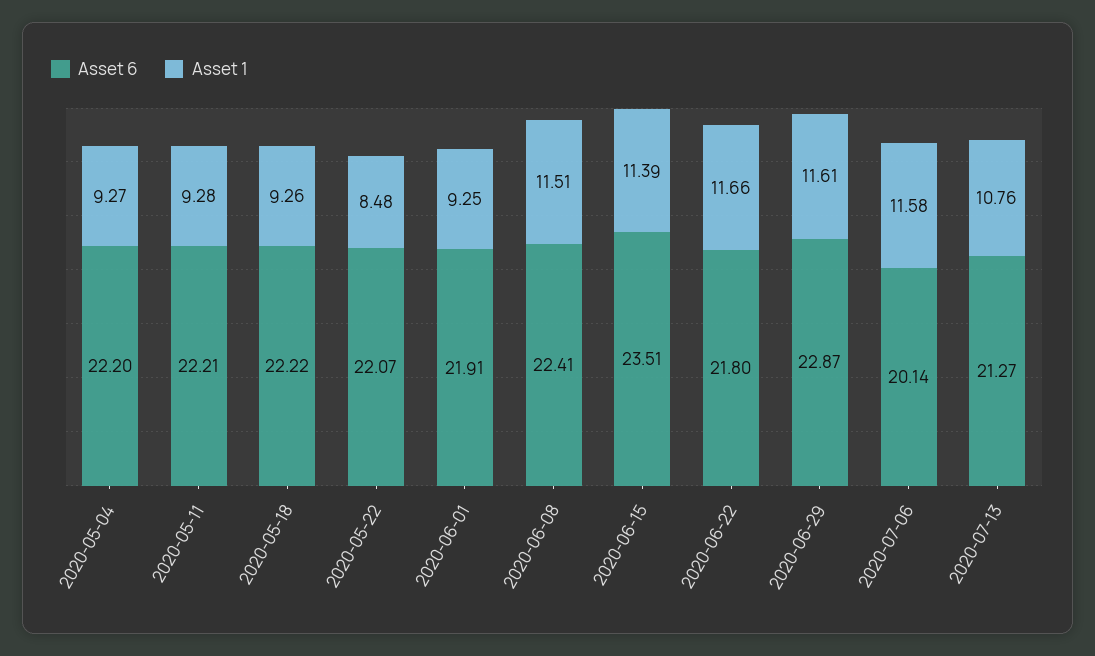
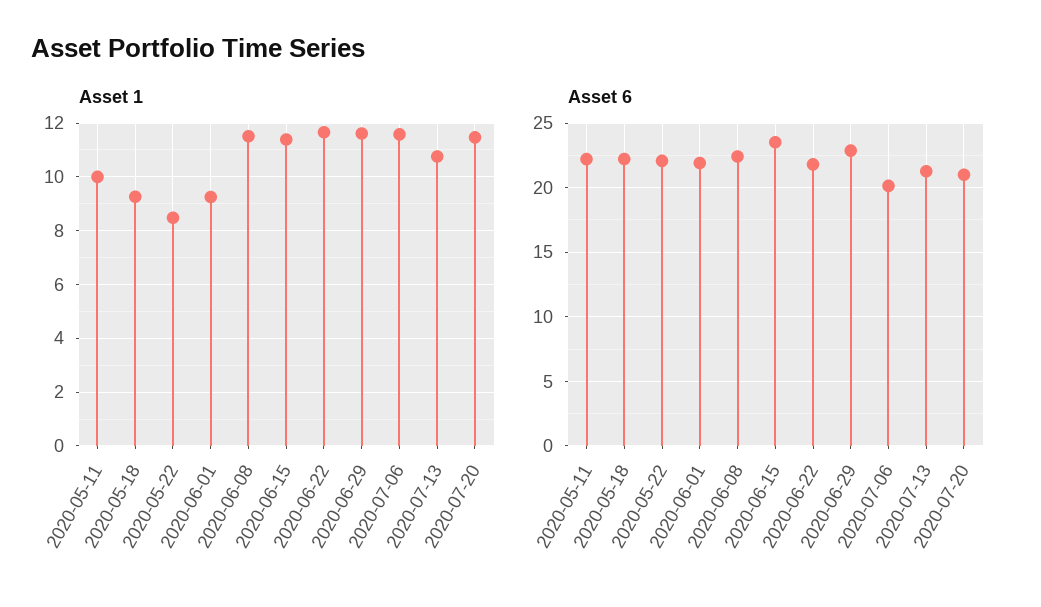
Asset 6, 2020-05-04: 22.2 -> none
Asset 1, 2020-05-04: 9.27 -> none
Asset 1, 2020-05-11: 9.28 -> 10
Asset 1, 2020-07-20: none -> 11.5
Asset 6, 2020-07-20: none -> 21

